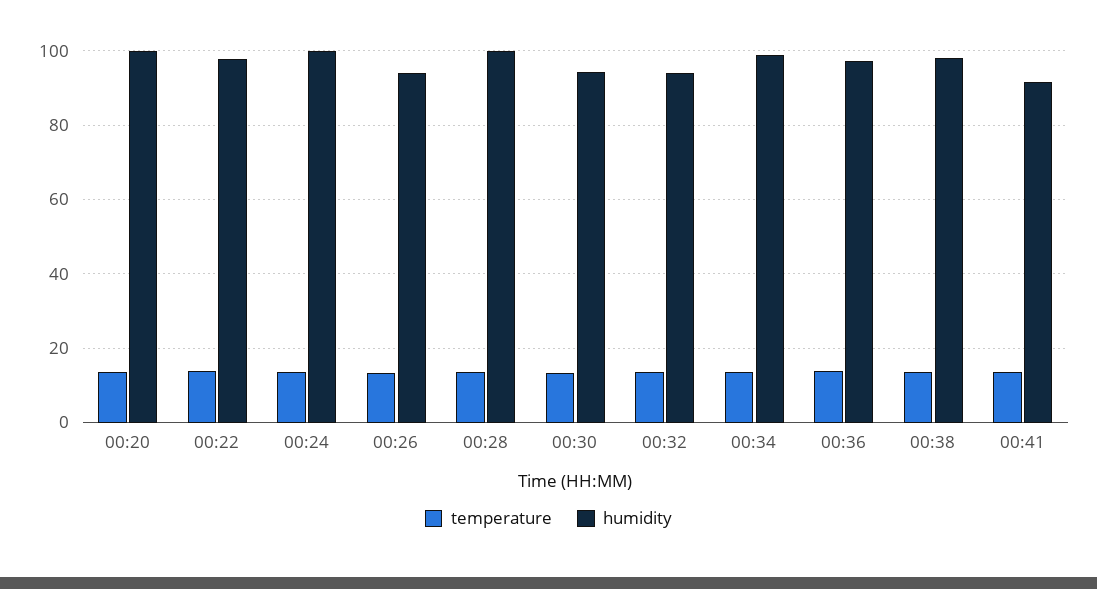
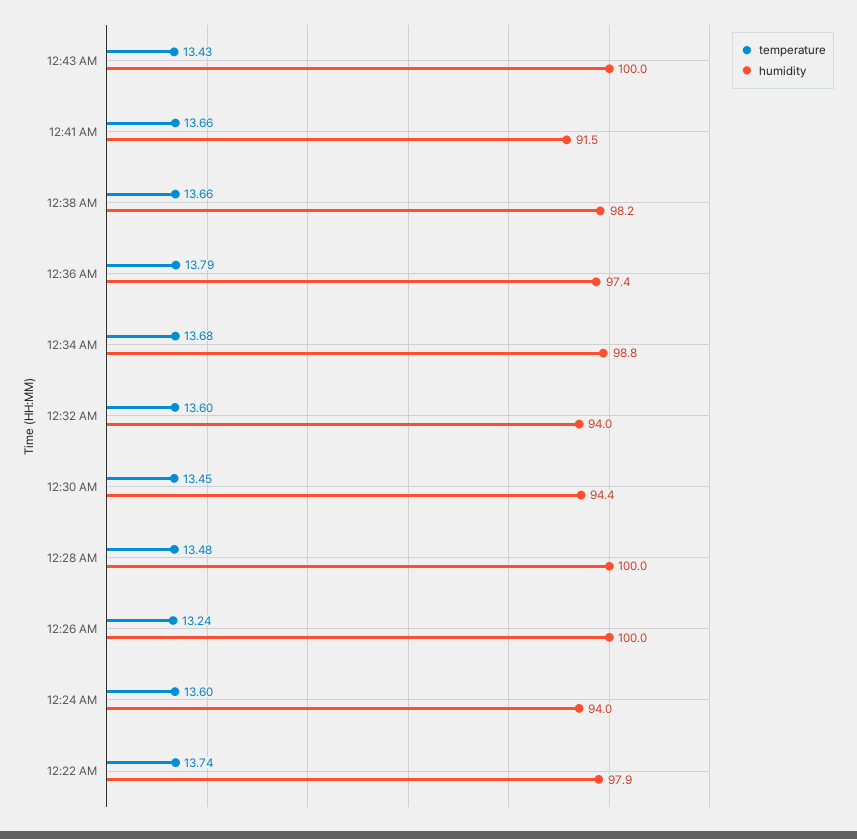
temperature, 00:20: 14 -> none
humidity, 00:20: 100 -> none
humidity, 00:24: 100 -> 94
humidity, 00:26: 94 -> 100
temperature, 12:43 AM: none -> 13.43
humidity, 12:43 AM: none -> 100

